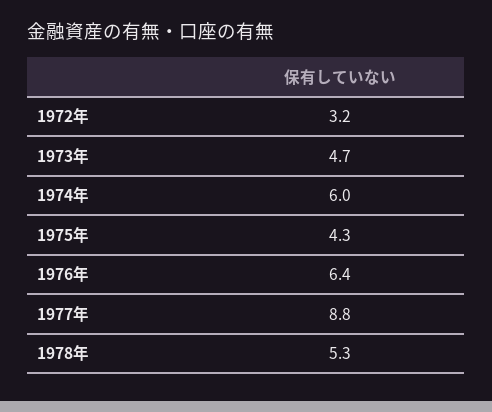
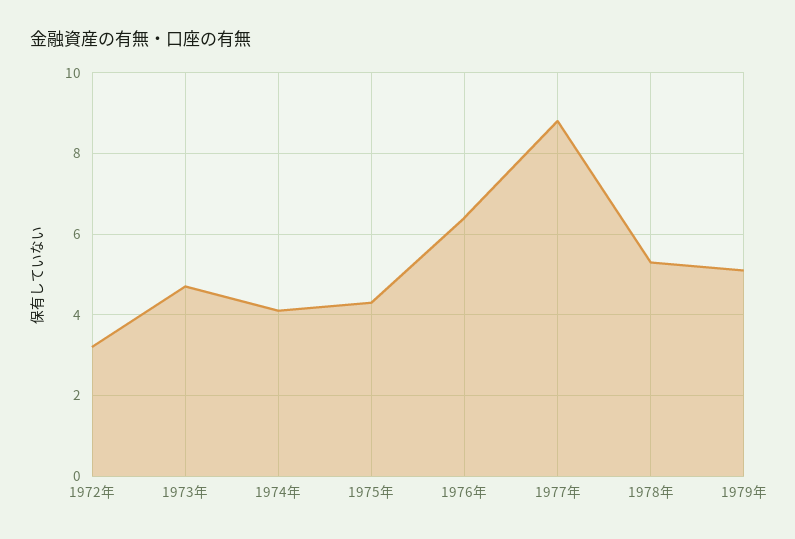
1974年: 6 -> 4
1979年: none -> 5

